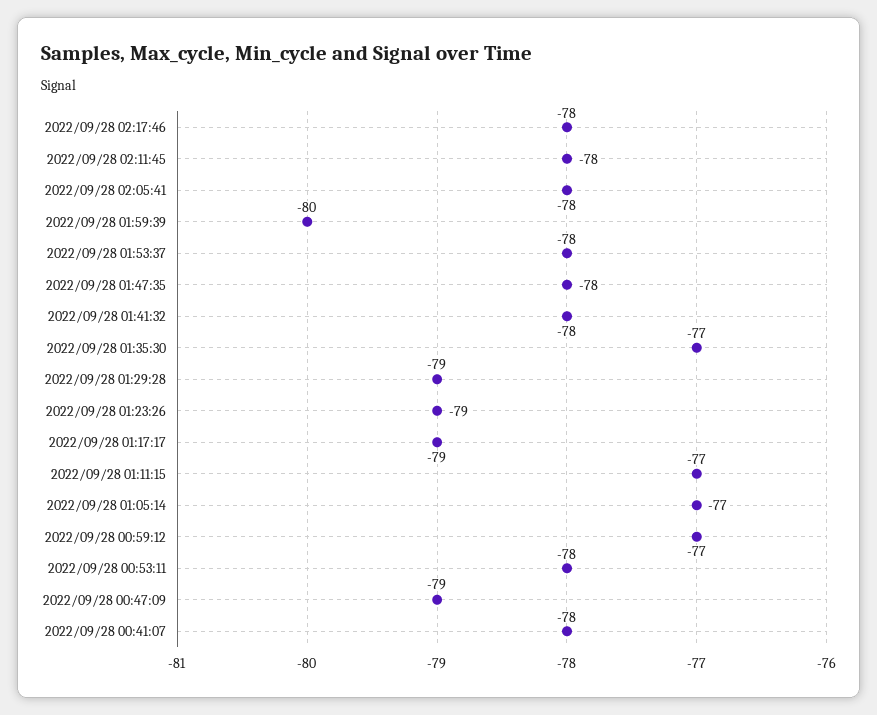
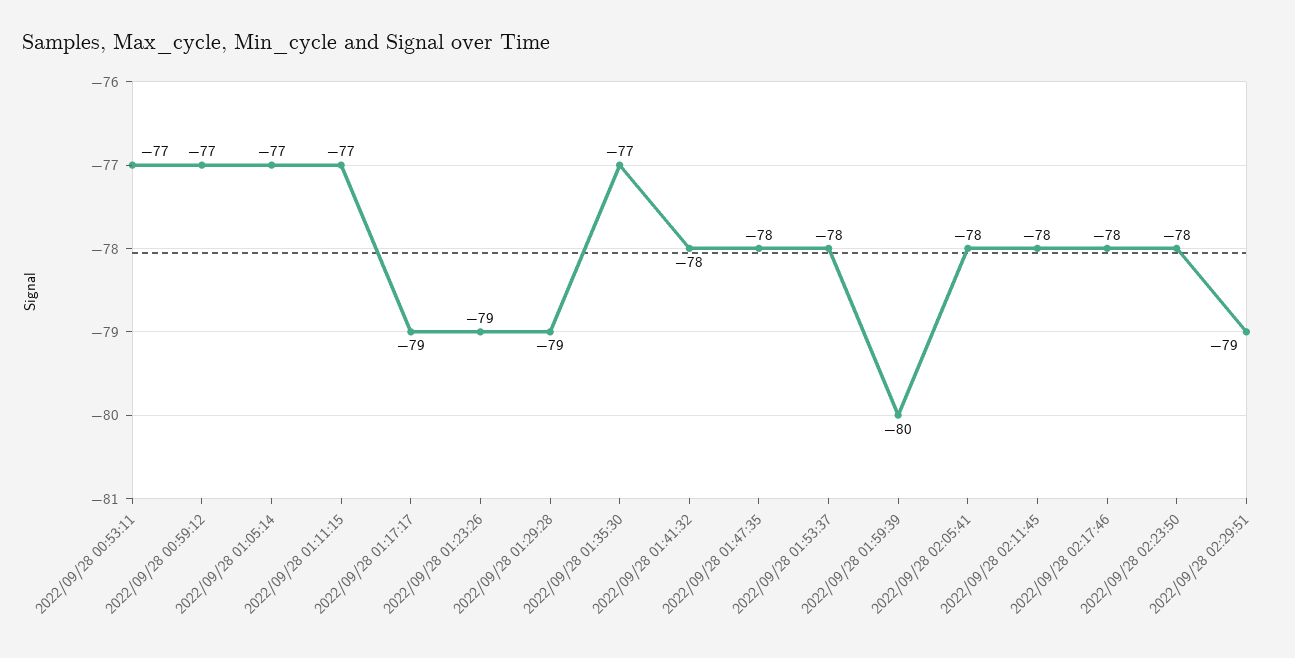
2022/09/28 00:53:11: -78 -> -77
2022/09/28 00:47:09: -79 -> none
2022/09/28 00:41:07: -78 -> none
2022/09/28 02:23:50: none -> -78
2022/09/28 02:29:51: none -> -79

